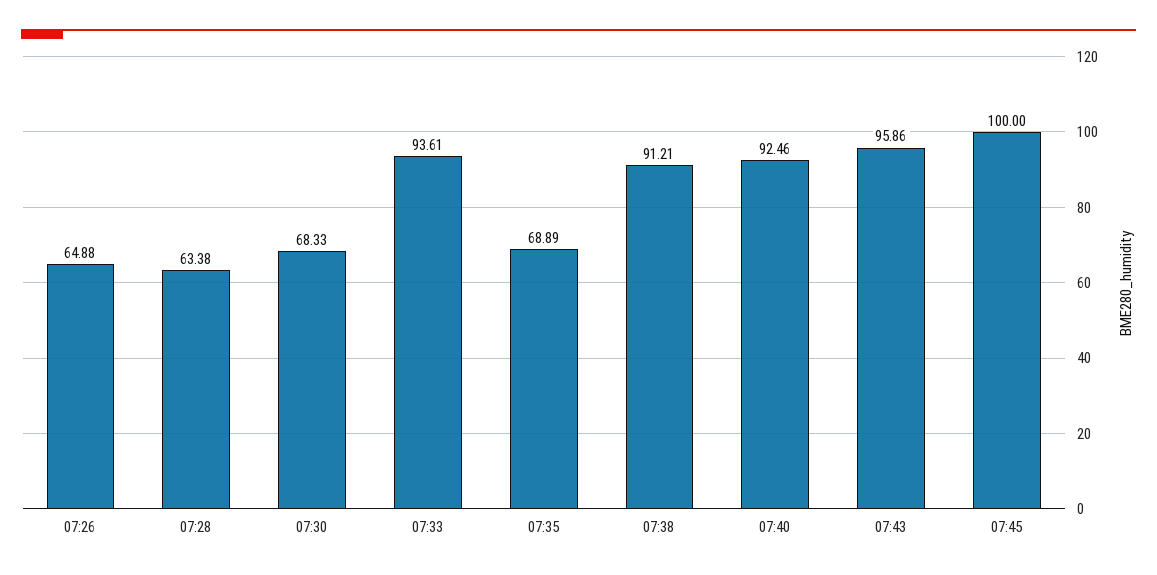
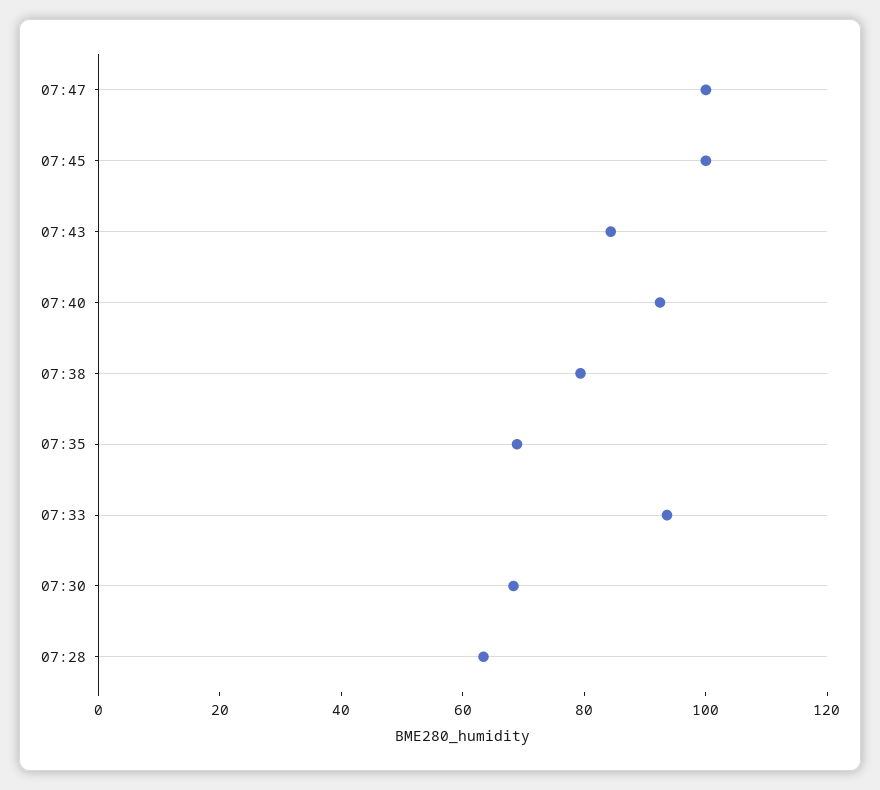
07:26: 64.88 -> none
07:38: 91.21 -> 80
07:43: 95.86 -> 85
07:47: none -> 100

